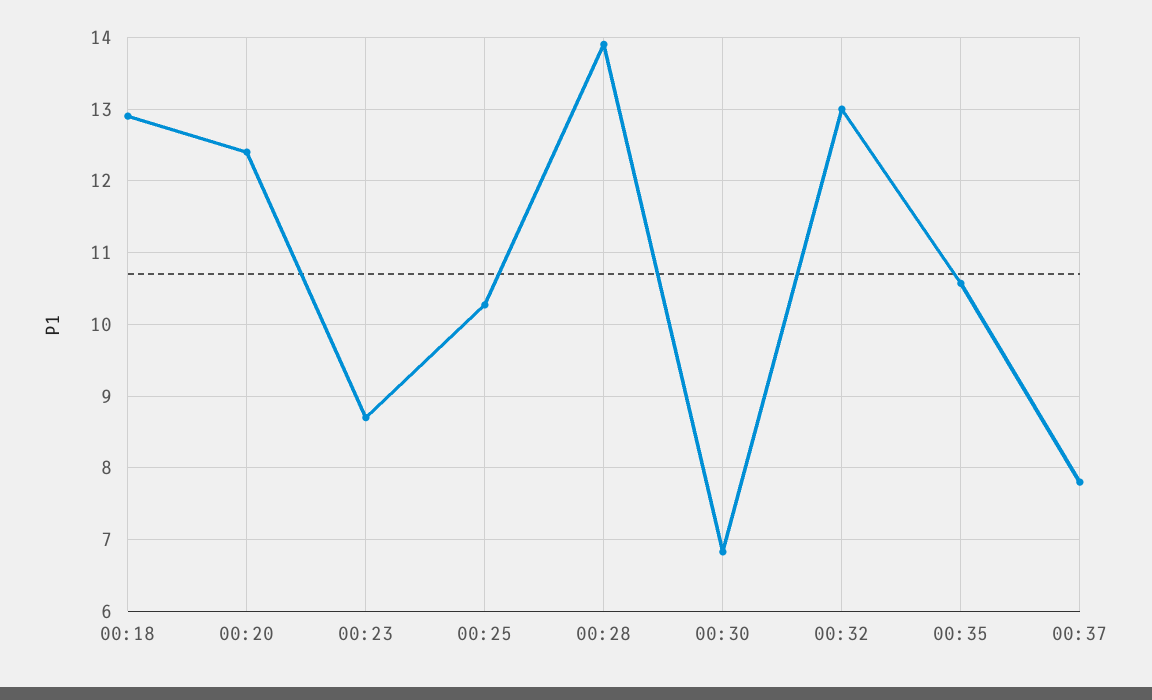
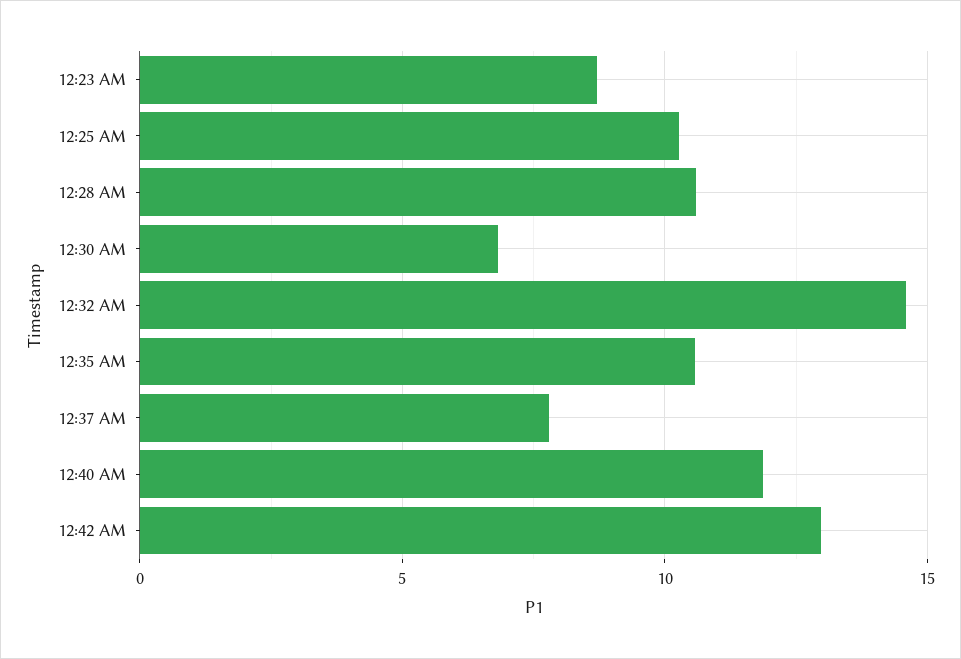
00:18: 12.9 -> none
00:20: 12.4 -> none
00:28: 13.9 -> 10.5
00:32: 13 -> 14.5
12:40 AM: none -> 12
12:42 AM: none -> 13

